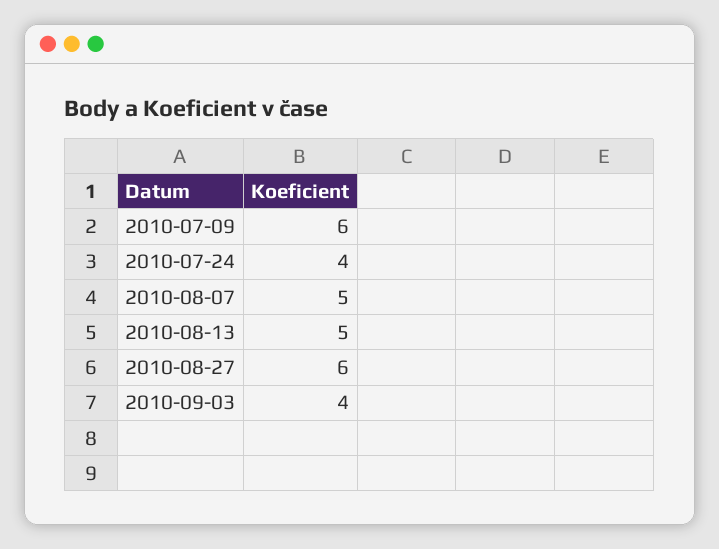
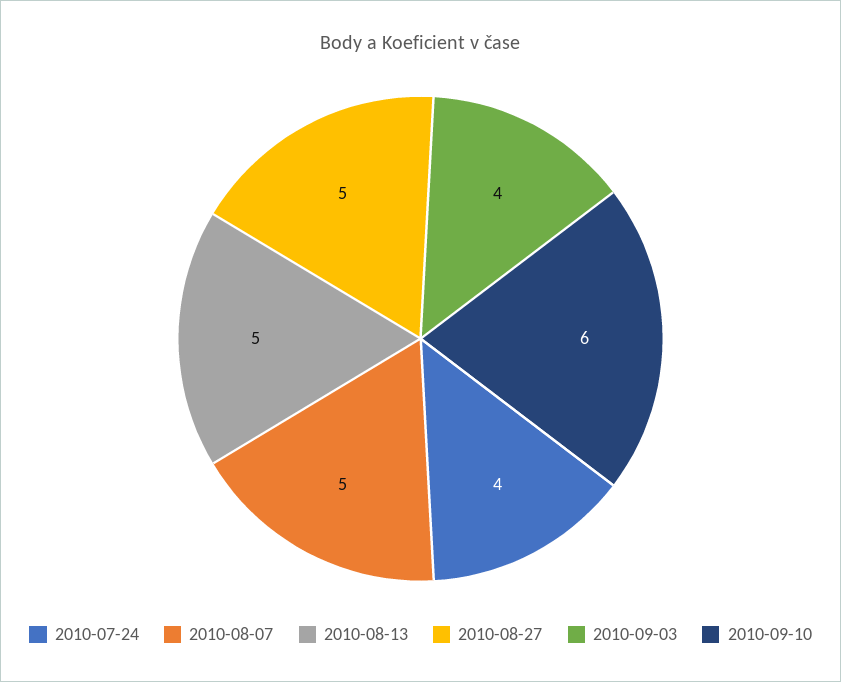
2010-07-09: 6 -> none
2010-08-27: 6 -> 5
2010-09-10: none -> 6

